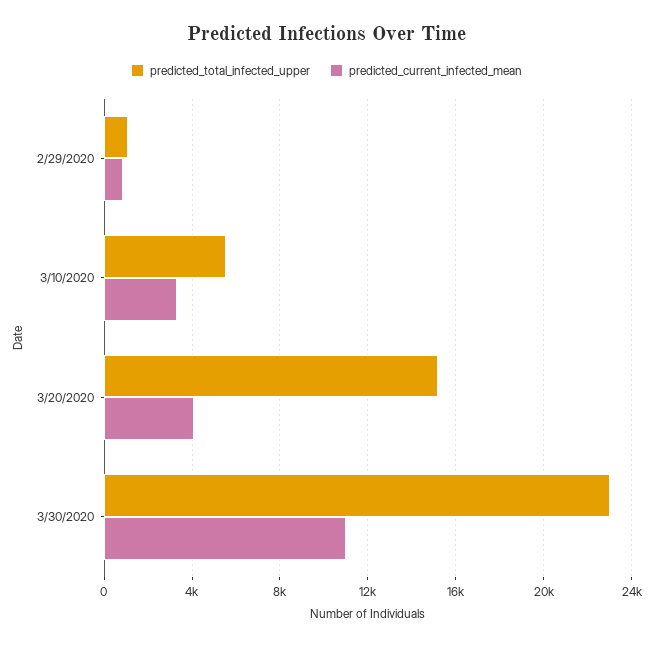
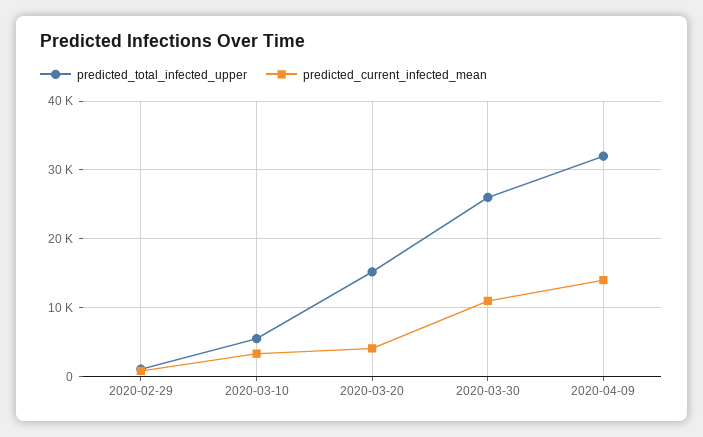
predicted_total_infected_upper, 3/30/2020: 23000 -> 26000
predicted_total_infected_upper, 2020-04-09: none -> 32000
predicted_current_infected_mean, 2020-04-09: none -> 14000

